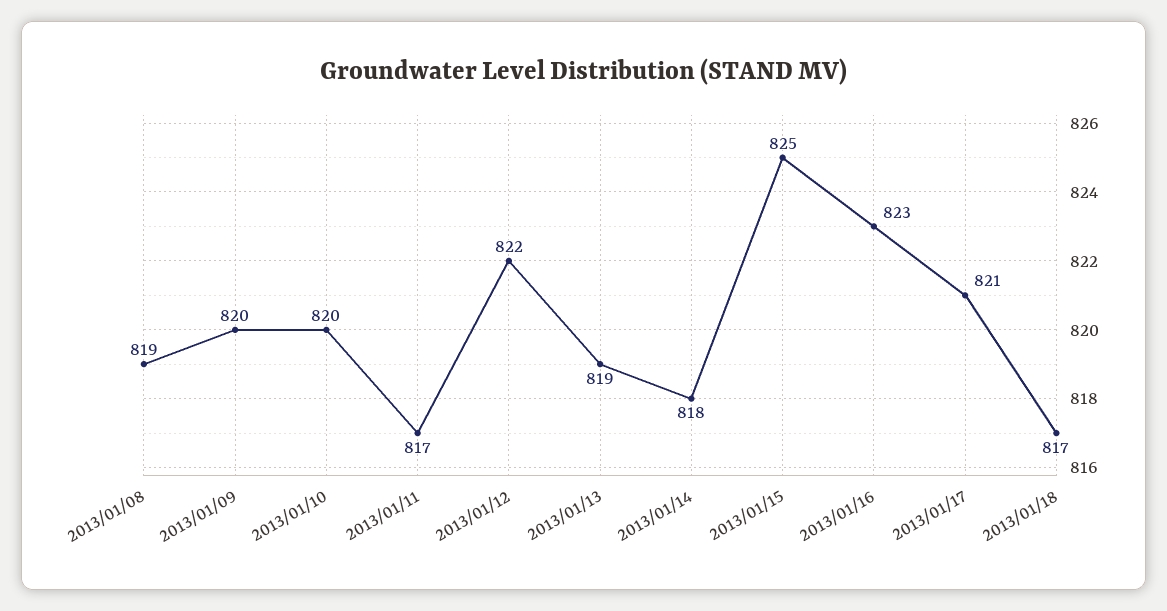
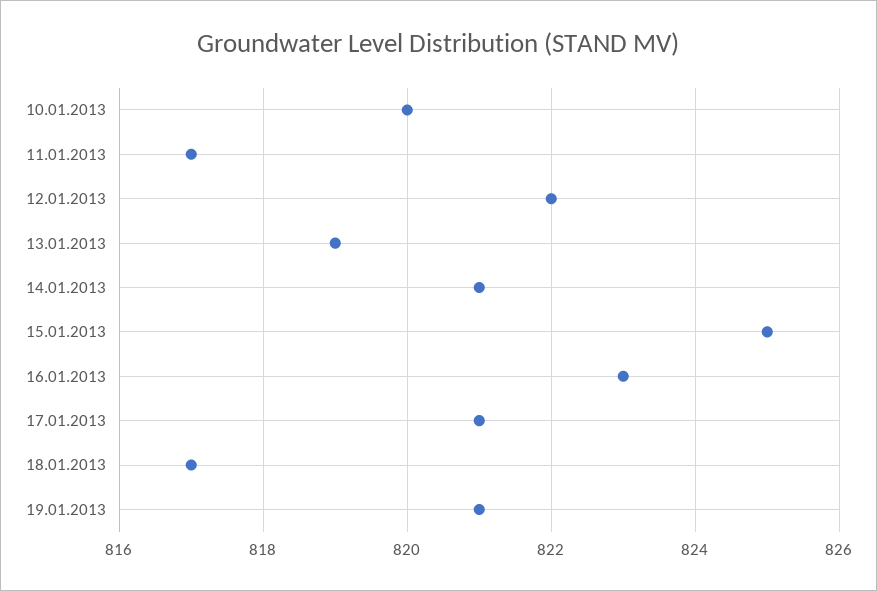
2013/01/08: 819 -> none
2013/01/09: 820 -> none
2013/01/14: 818 -> 821
19.01.2013: none -> 821

